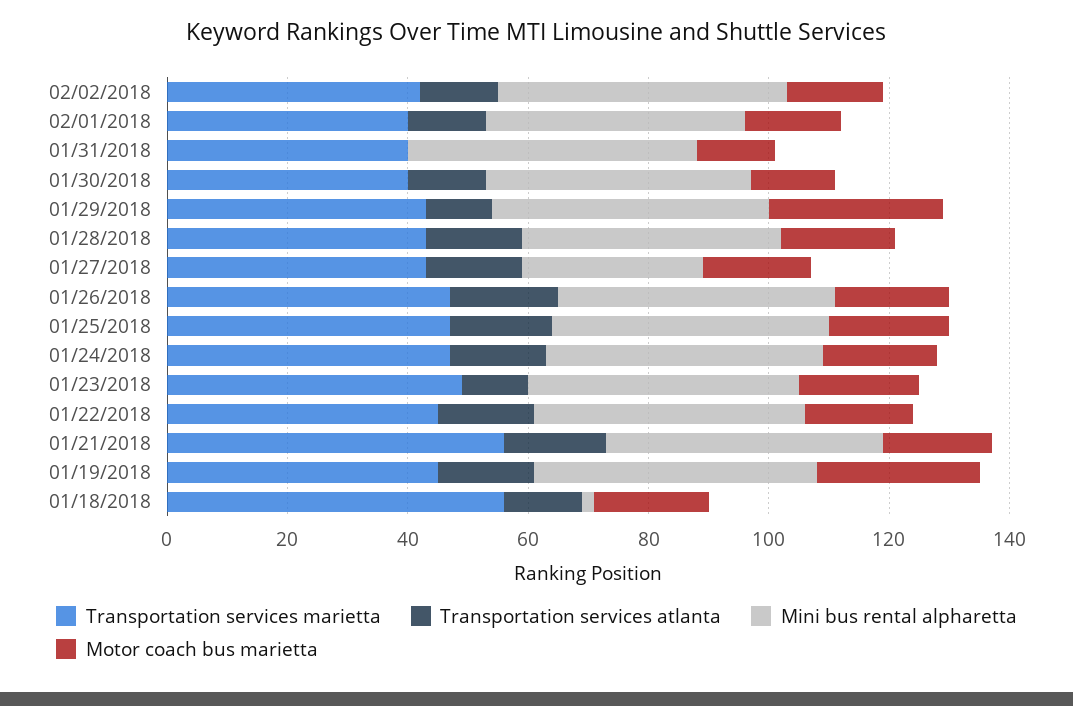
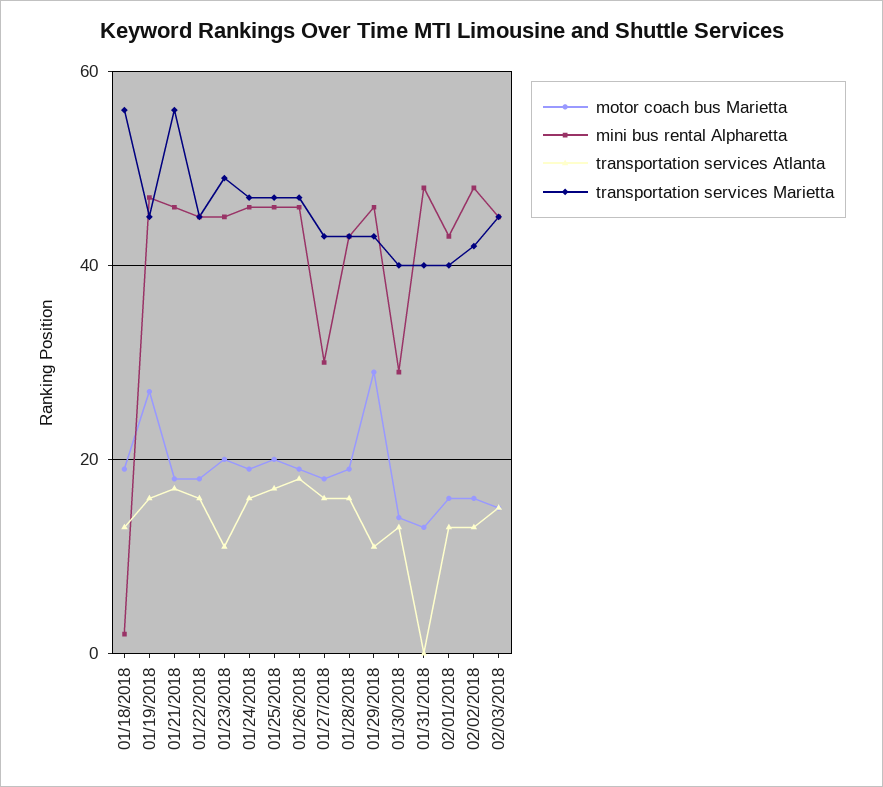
Mini bus rental alpharetta, 01/30/2018: 45 -> 30
Motor coach bus marietta, 02/03/2018: none -> 15
Mini bus rental alpharetta, 02/03/2018: none -> 45
Transportation services atlanta, 02/03/2018: none -> 15
Transportation services marietta, 02/03/2018: none -> 45

